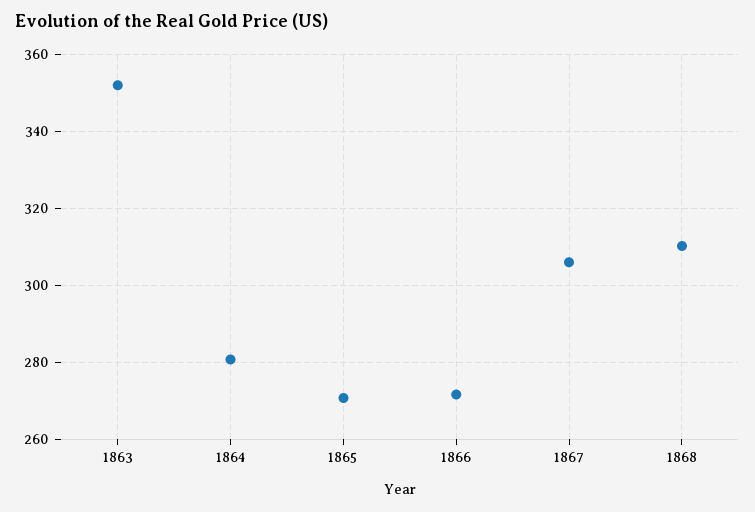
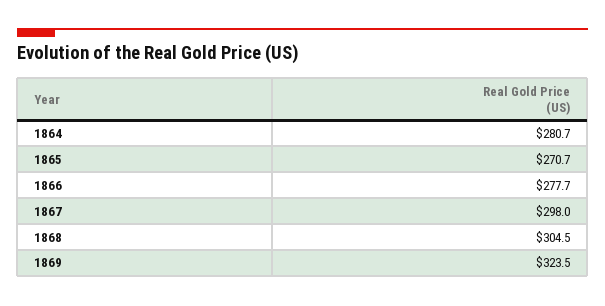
1863: 352 -> none
1866: 272 -> 277.7
1867: 306 -> 298
1868: 310 -> 304.5
1869: none -> 323.5

